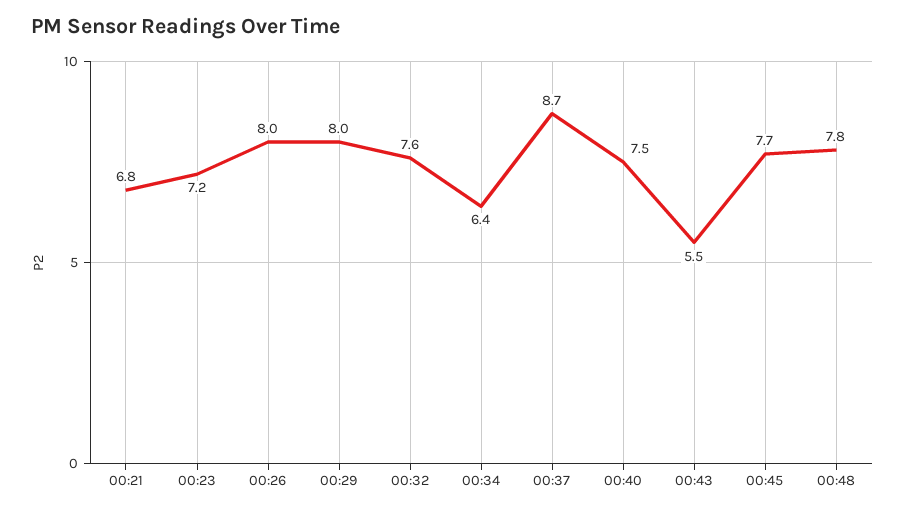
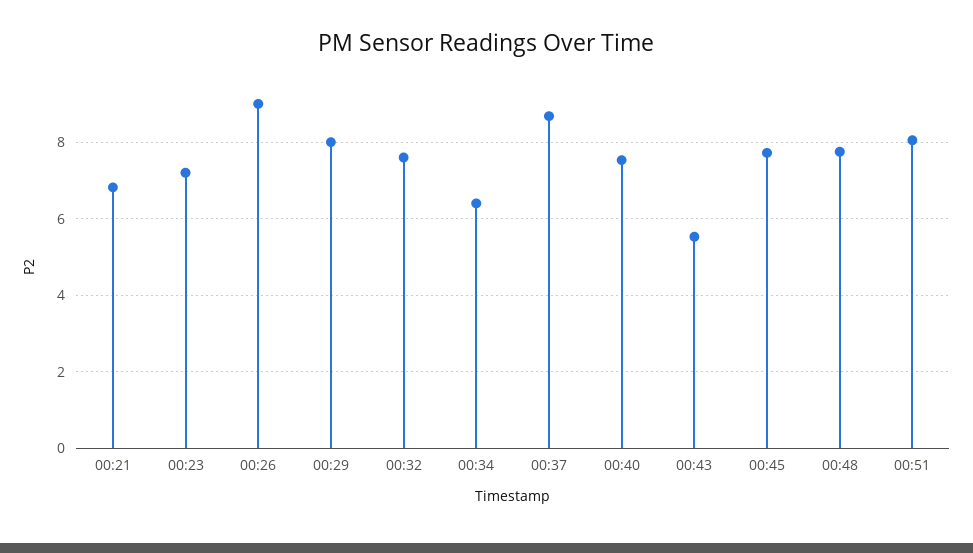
00:26: 8 -> 9
00:51: none -> 8

